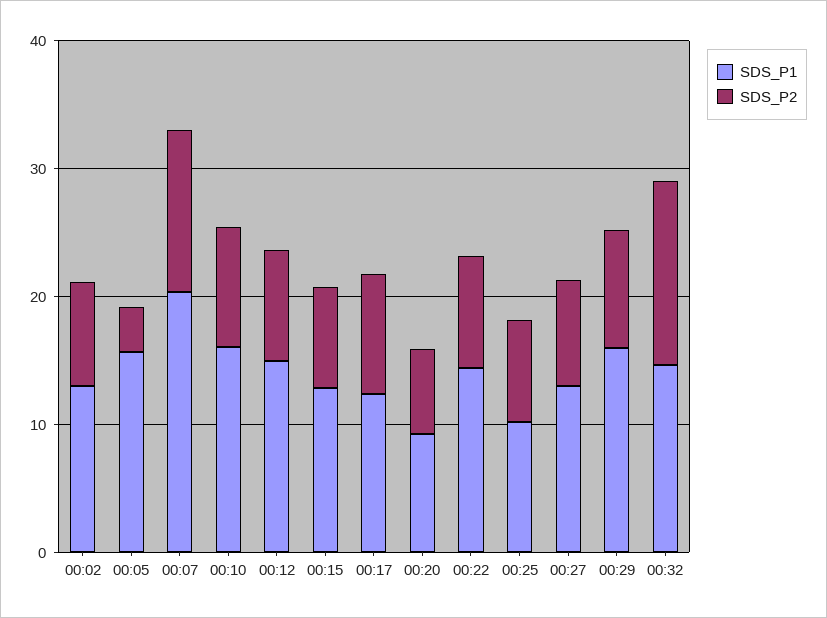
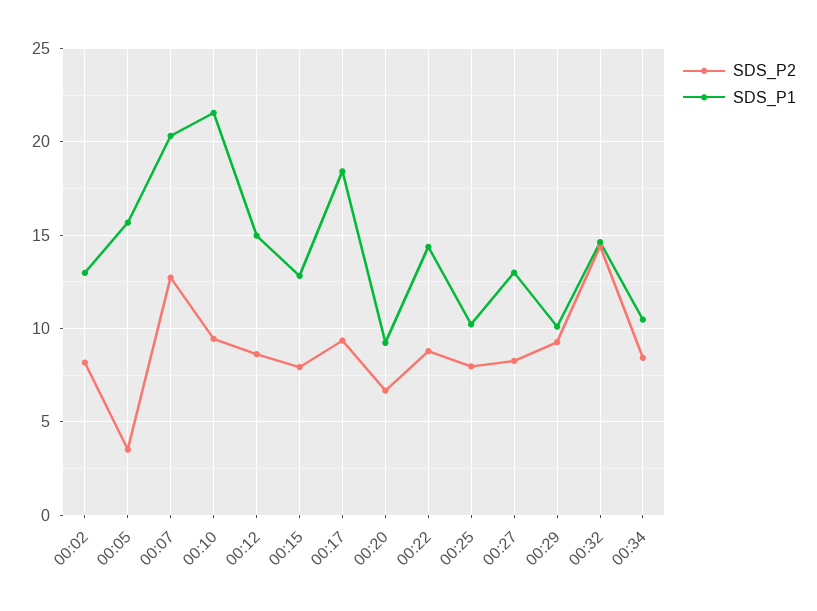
SDS_P1, 00:10: 16 -> 21.5
SDS_P1, 00:17: 12 -> 18.5
SDS_P1, 00:29: 16 -> 10
SDS_P2, 00:34: none -> 8.5
SDS_P1, 00:34: none -> 10.5

